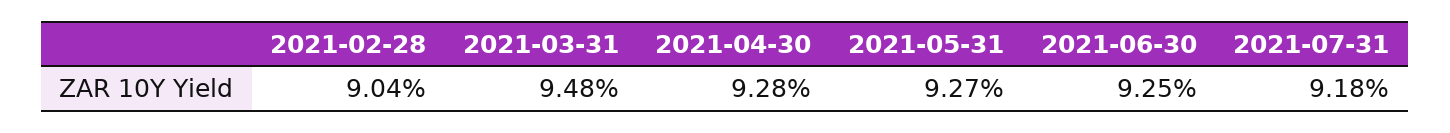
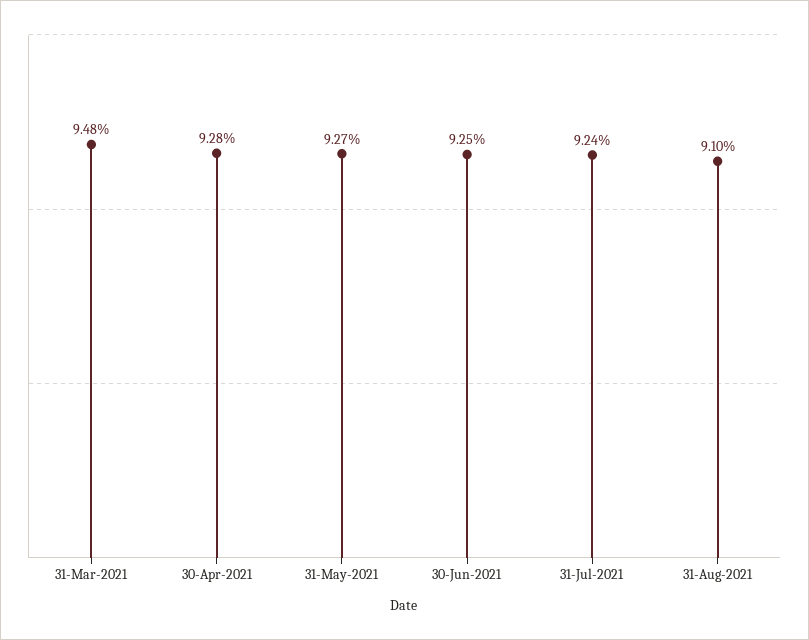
2021-02-28: 9.04 -> none
2021-07-31: 9.18 -> 9.24
31-Aug-2021: none -> 9.1

